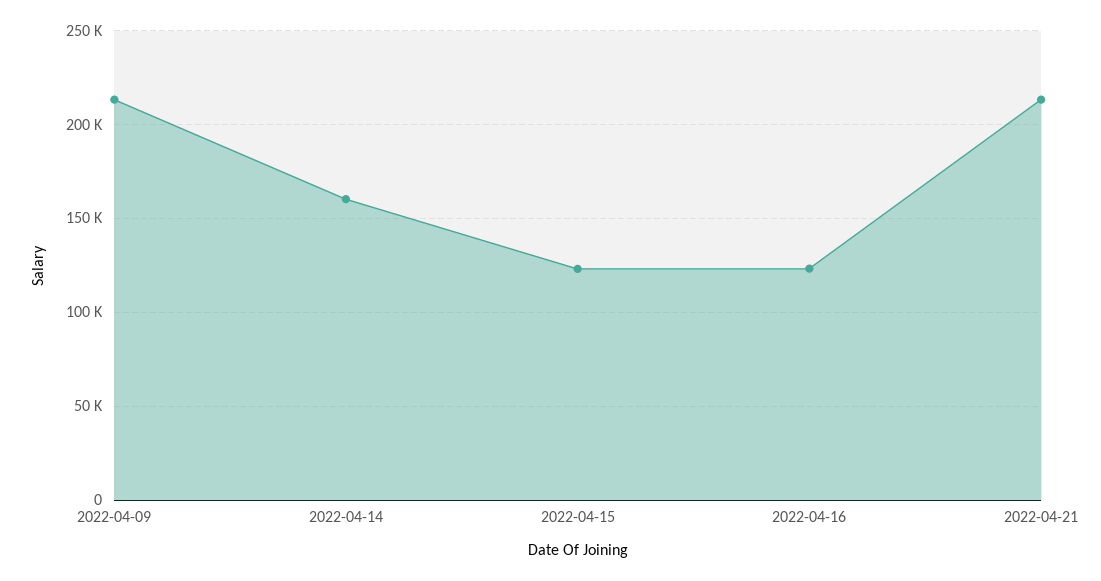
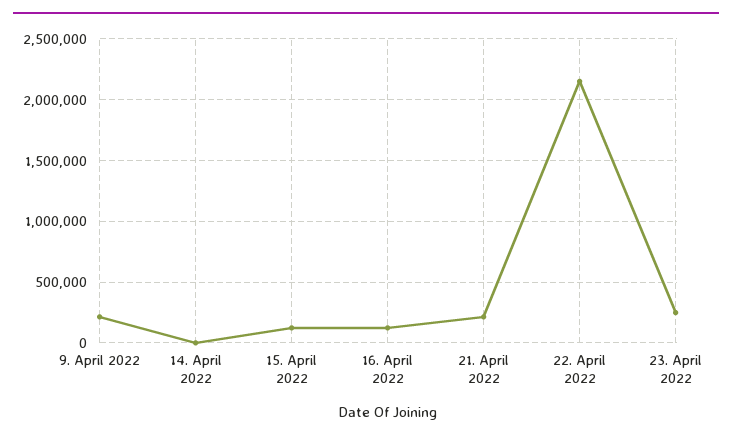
2022-04-14: 160000 -> 0
22. April 2022: none -> 2150000
23. April 2022: none -> 250000

